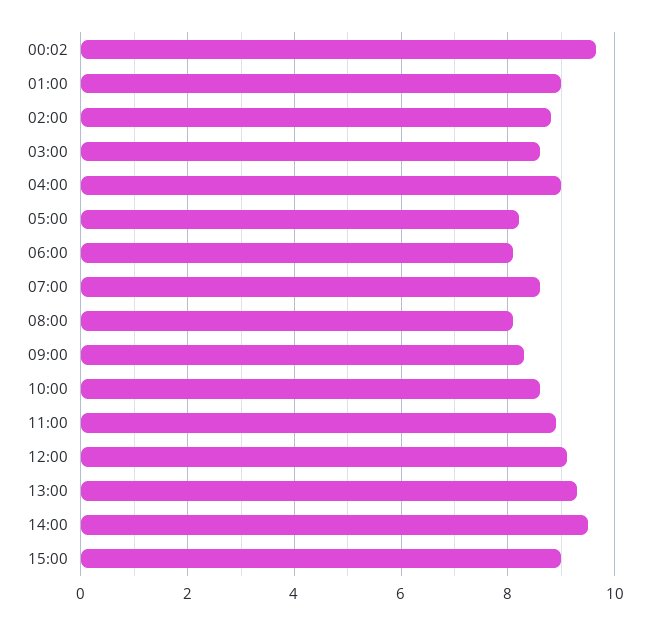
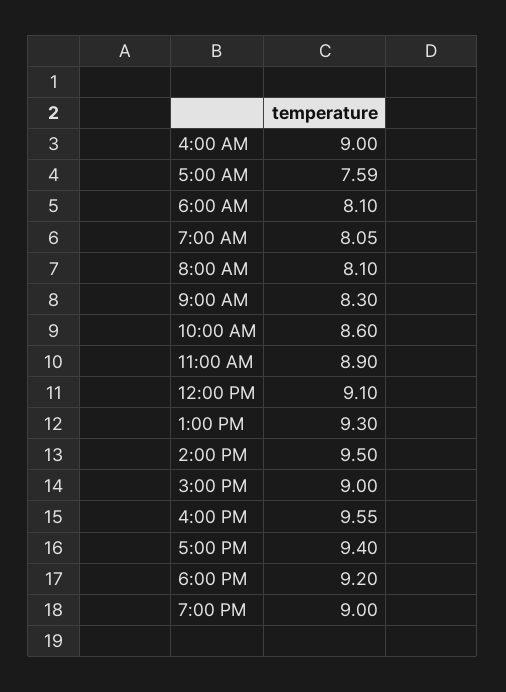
00:02: 9.6 -> none
01:00: 9 -> none
02:00: 8.8 -> none
03:00: 8.6 -> none
05:00: 8.2 -> 7.59
07:00: 8.6 -> 8.05
4:00 PM: none -> 9.55
5:00 PM: none -> 9.4
6:00 PM: none -> 9.2
7:00 PM: none -> 9

